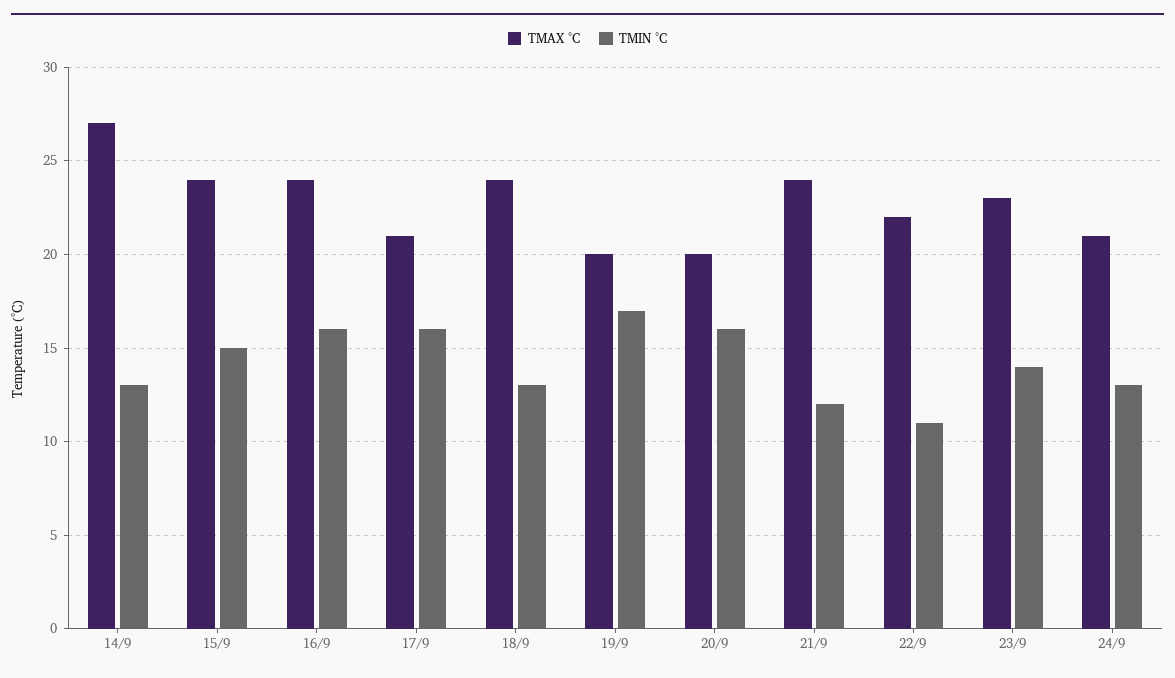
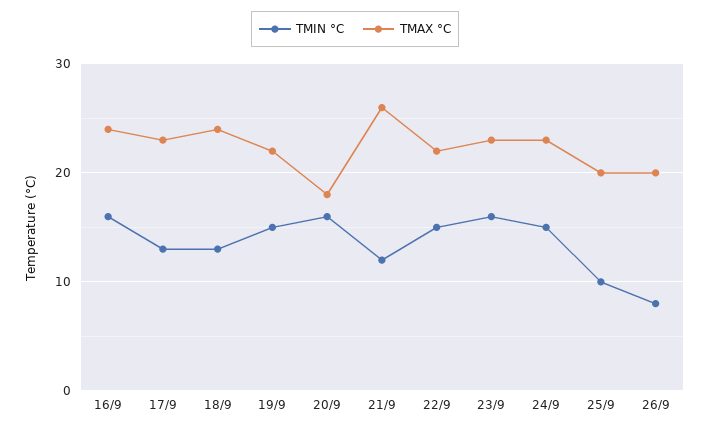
TMAX °C, 14/9: 27 -> none
TMIN °C, 14/9: 13 -> none
TMAX °C, 15/9: 24 -> none
TMIN °C, 15/9: 15 -> none
TMAX °C, 17/9: 21 -> 23
TMIN °C, 17/9: 16 -> 13
TMAX °C, 19/9: 20 -> 22
TMIN °C, 19/9: 17 -> 15
TMAX °C, 20/9: 20 -> 18
TMAX °C, 21/9: 24 -> 26
TMIN °C, 22/9: 11 -> 15
TMIN °C, 23/9: 14 -> 16
TMAX °C, 24/9: 21 -> 23
TMIN °C, 24/9: 13 -> 15
TMIN °C, 25/9: none -> 10
TMAX °C, 25/9: none -> 20
TMIN °C, 26/9: none -> 8
TMAX °C, 26/9: none -> 20

